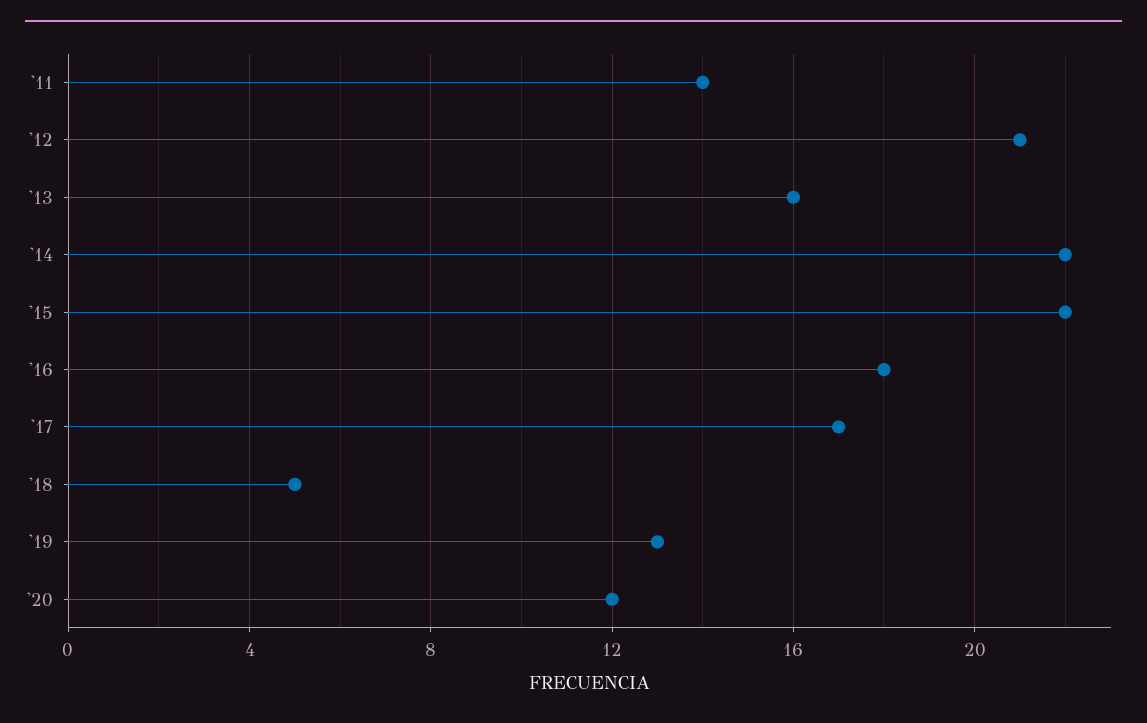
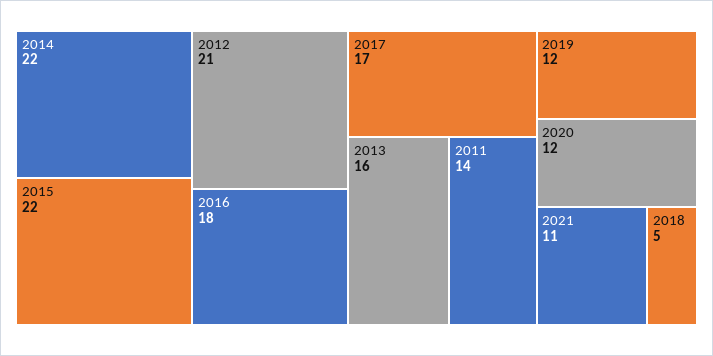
'19: 13 -> 12
2021: none -> 11

